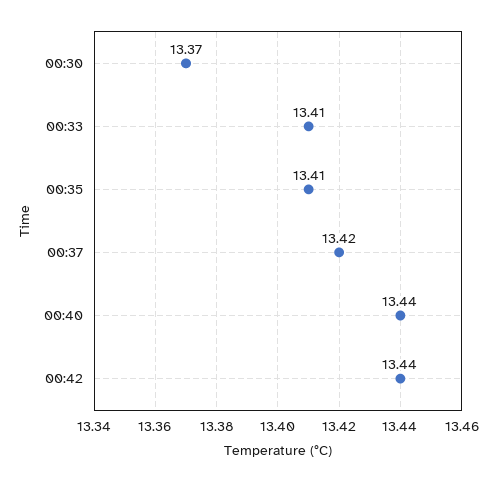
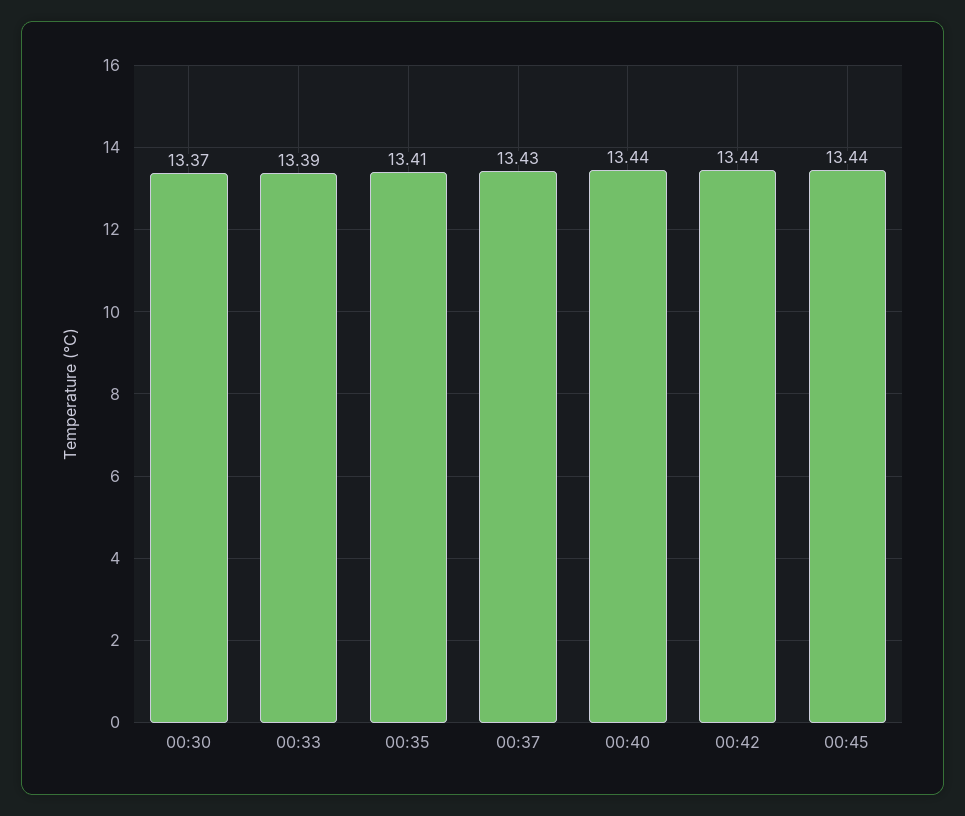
00:33: 13.41 -> 13.39
00:37: 13.42 -> 13.43
00:45: none -> 13.44

